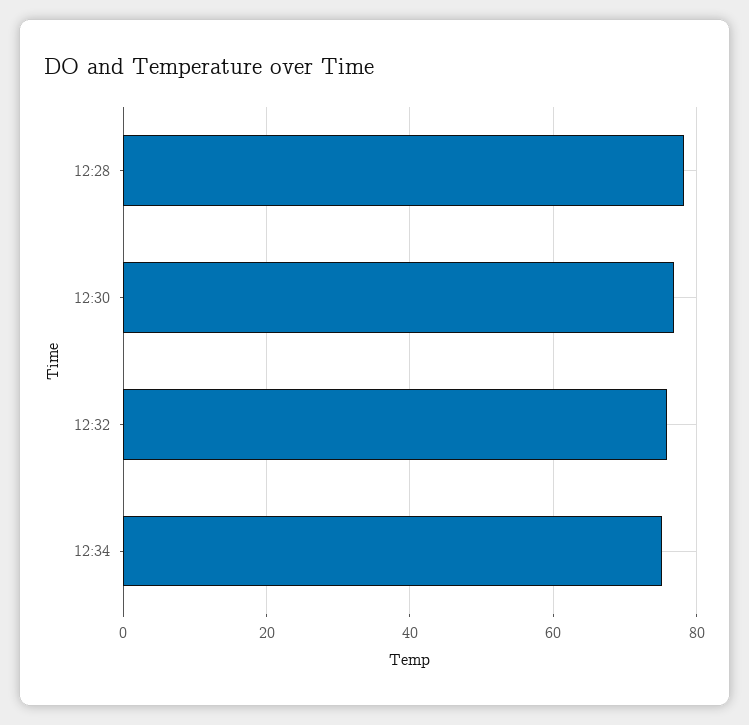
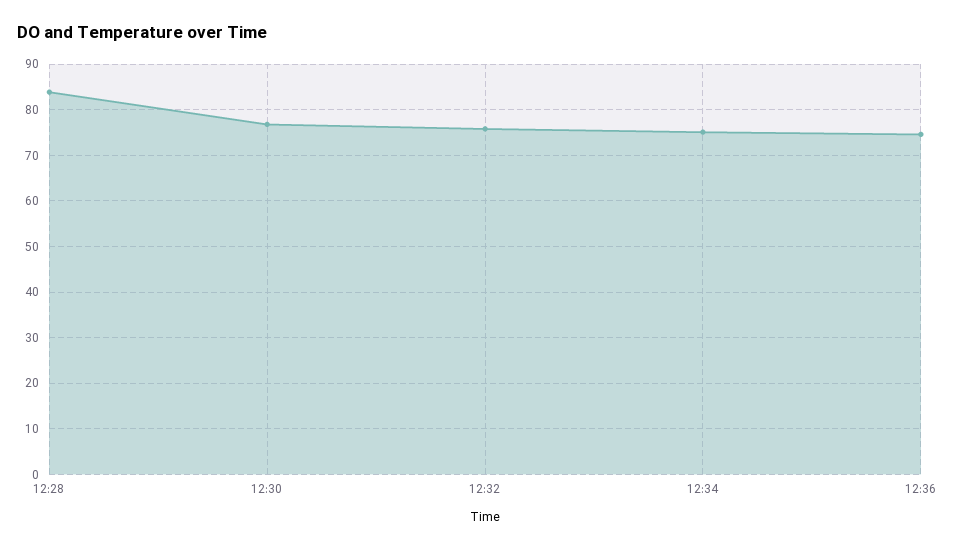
12:28: 78 -> 84
12:36: none -> 74

